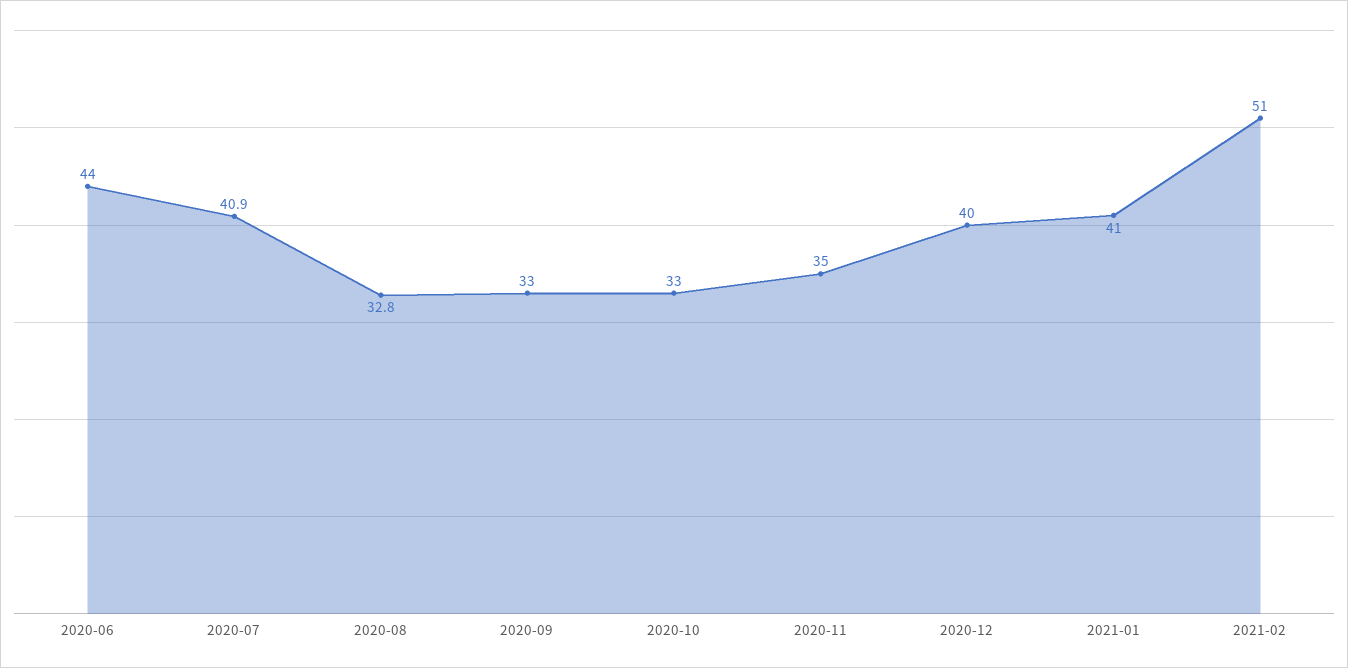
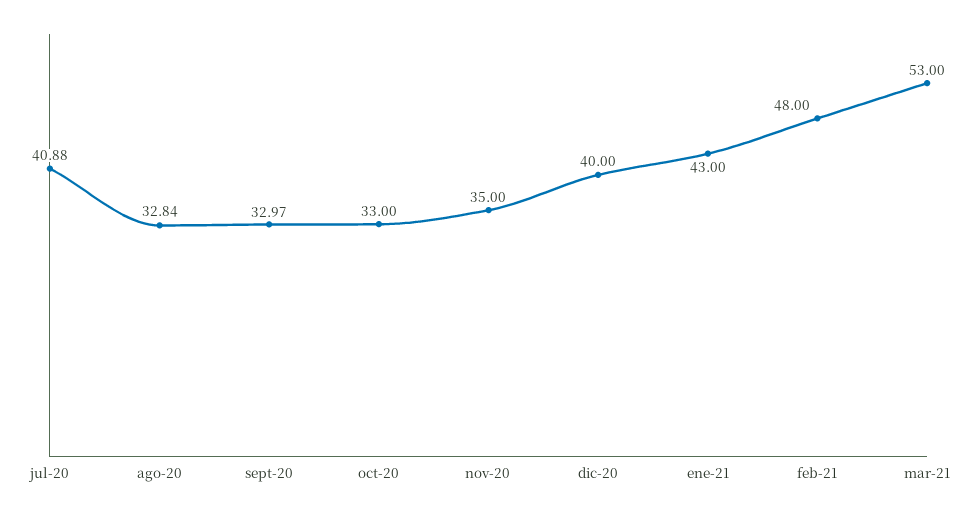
2020-06: 44 -> none
2021-01: 41 -> 43
2021-02: 51 -> 48
mar-21: none -> 53

